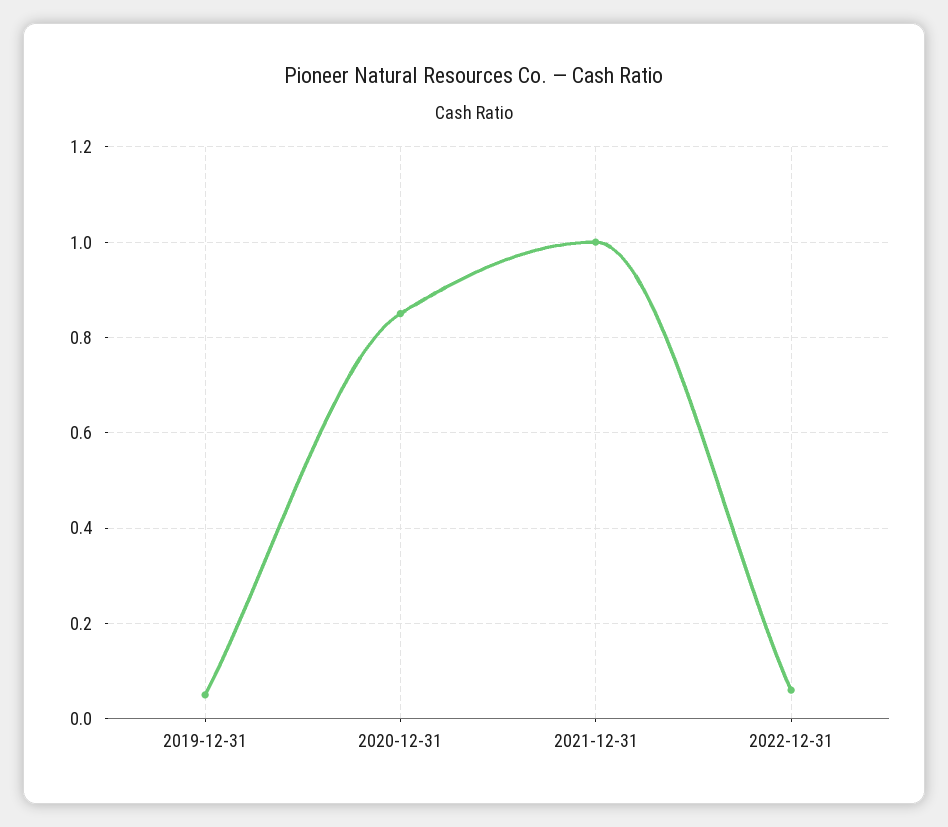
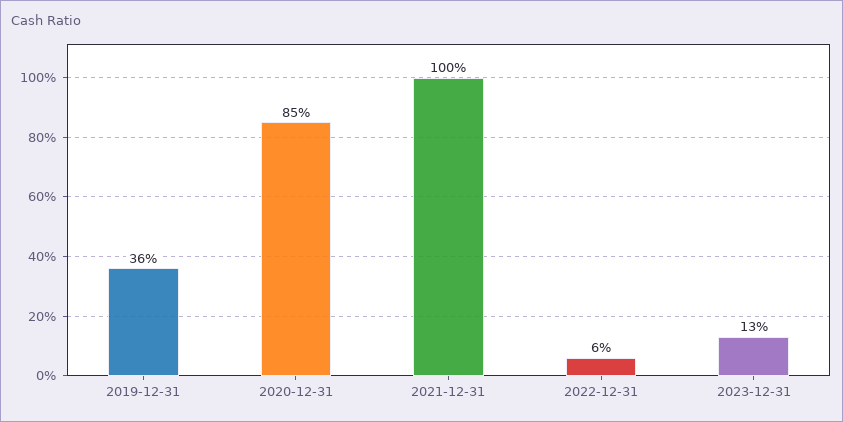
2019-12-31: 0.05 -> 0.36
2023-12-31: none -> 0.13

